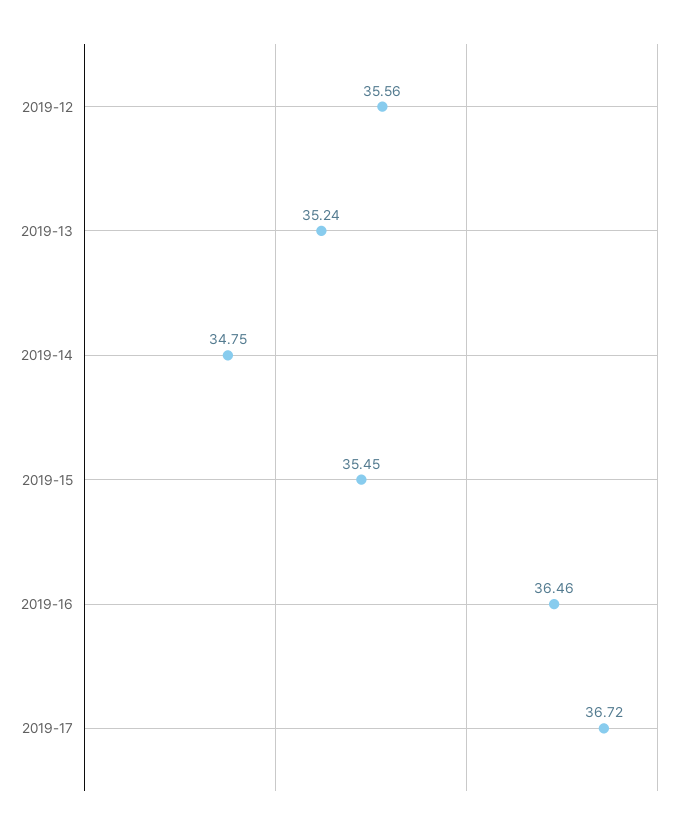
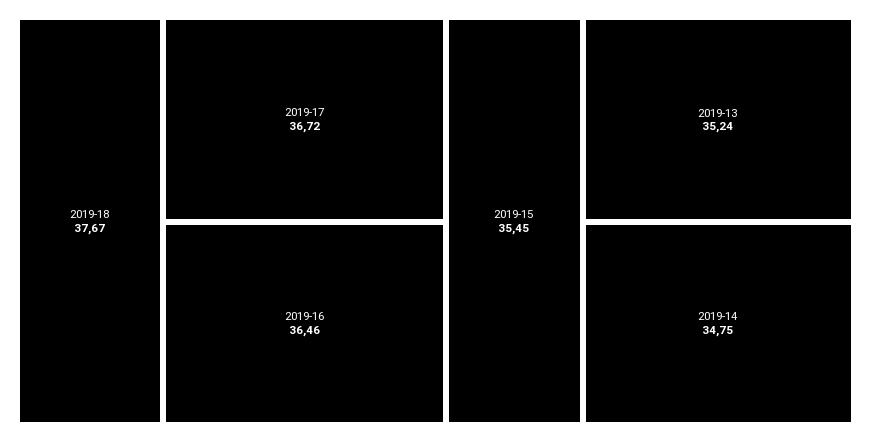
2019-12: 35.56 -> none
2019-18: none -> 37.67

